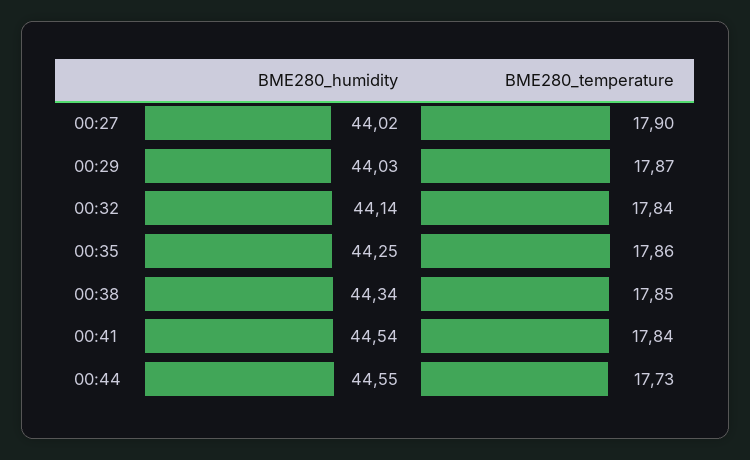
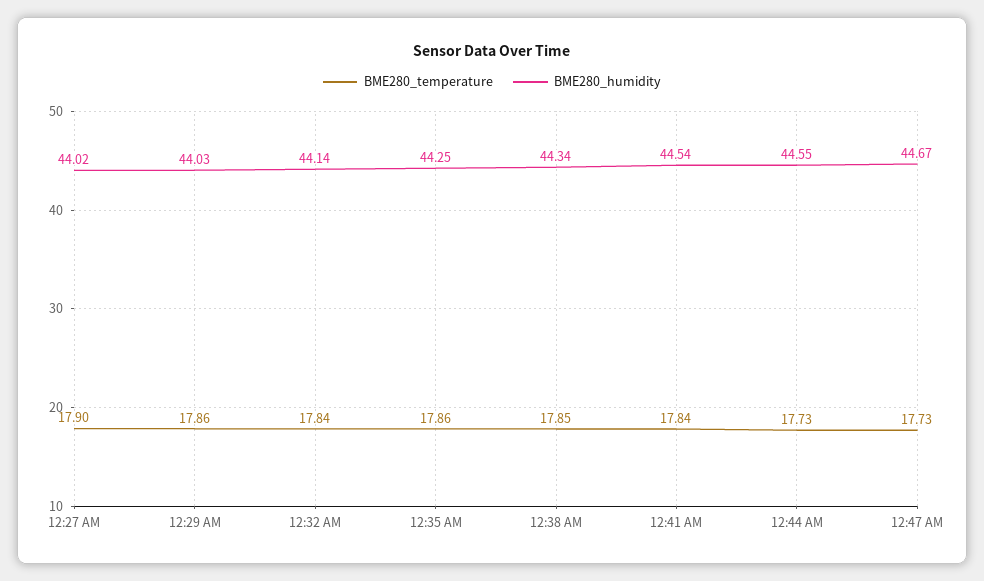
BME280_temperature, 00:29: 17.87 -> 17.86
BME280_temperature, 12:47 AM: none -> 17.73
BME280_humidity, 12:47 AM: none -> 44.67

